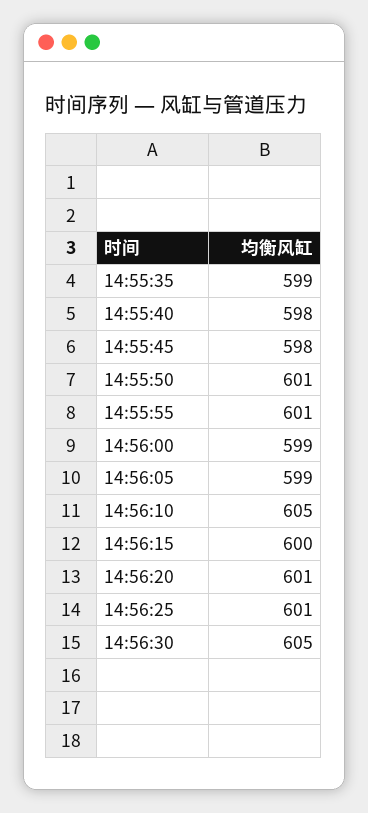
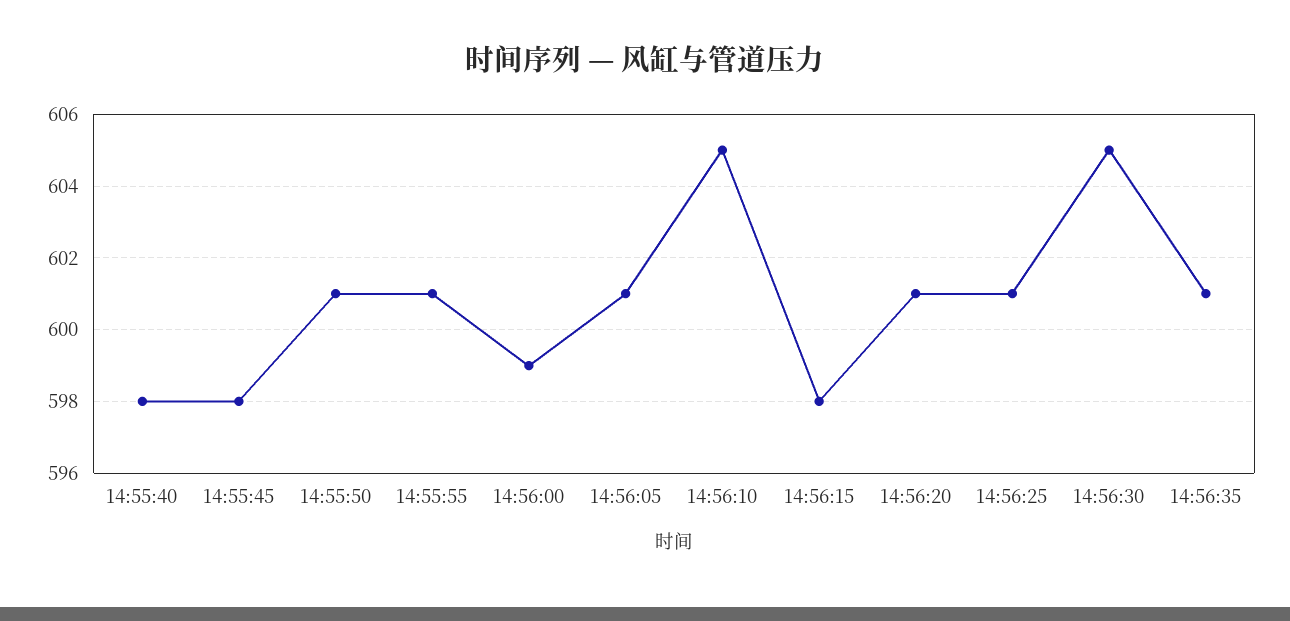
14:55:35: 599 -> none
14:56:05: 599 -> 601
14:56:15: 600 -> 598
14:56:35: none -> 601

